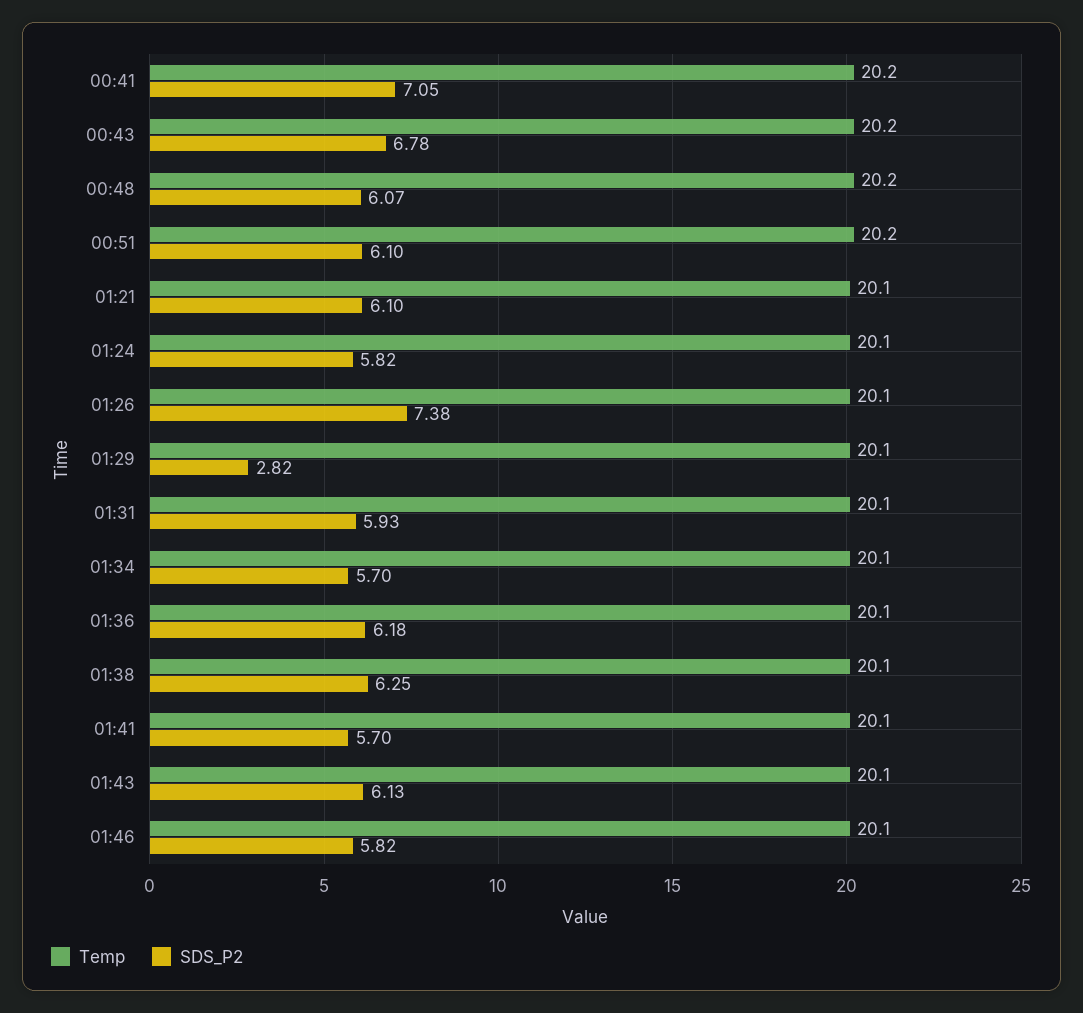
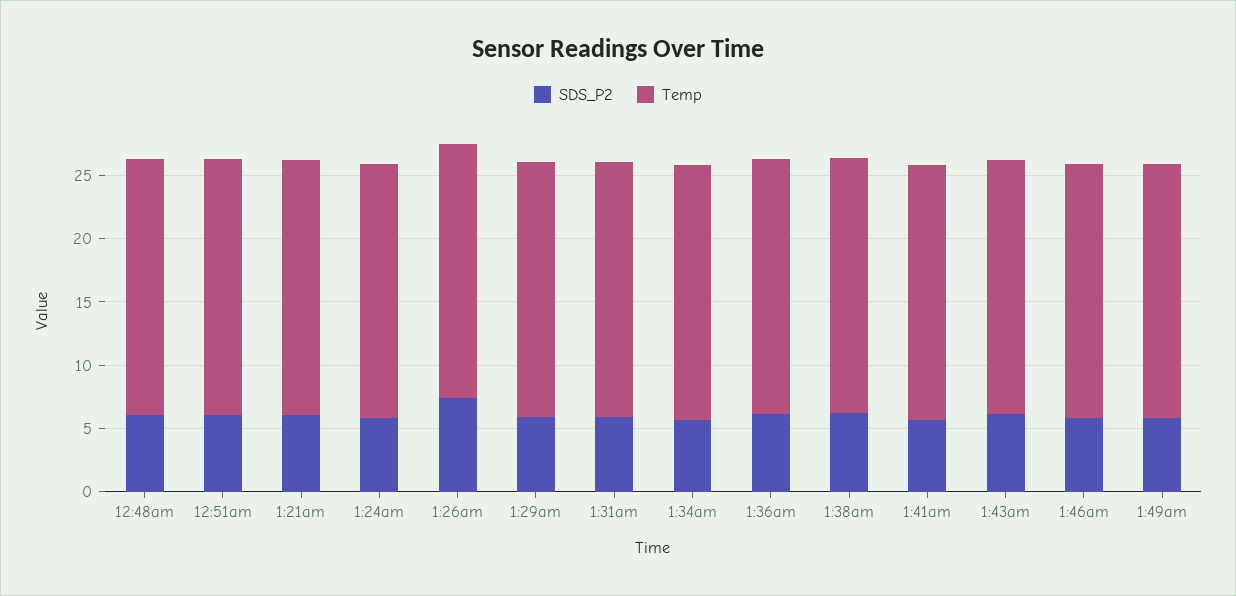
Temp, 00:41: 20.2 -> none
SDS_P2, 00:41: 7.05 -> none
Temp, 00:43: 20.2 -> none
SDS_P2, 00:43: 6.78 -> none
SDS_P2, 01:29: 2.82 -> 6
SDS_P2, 1:49am: none -> 6
Temp, 1:49am: none -> 20

